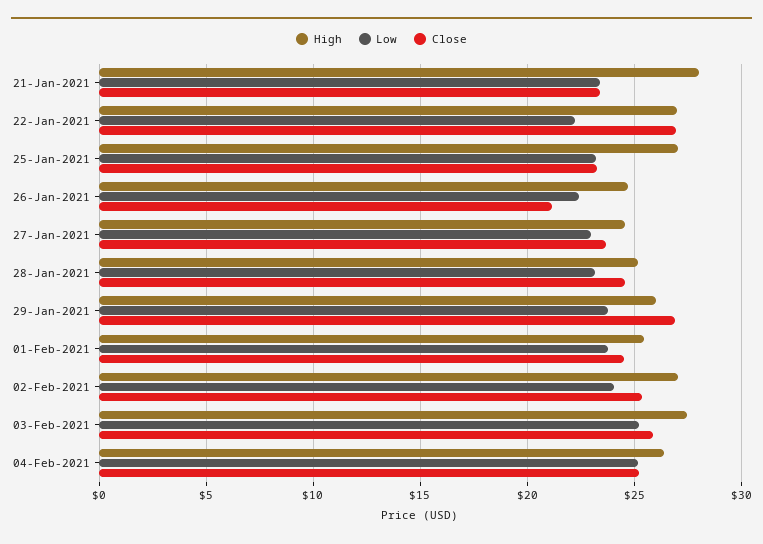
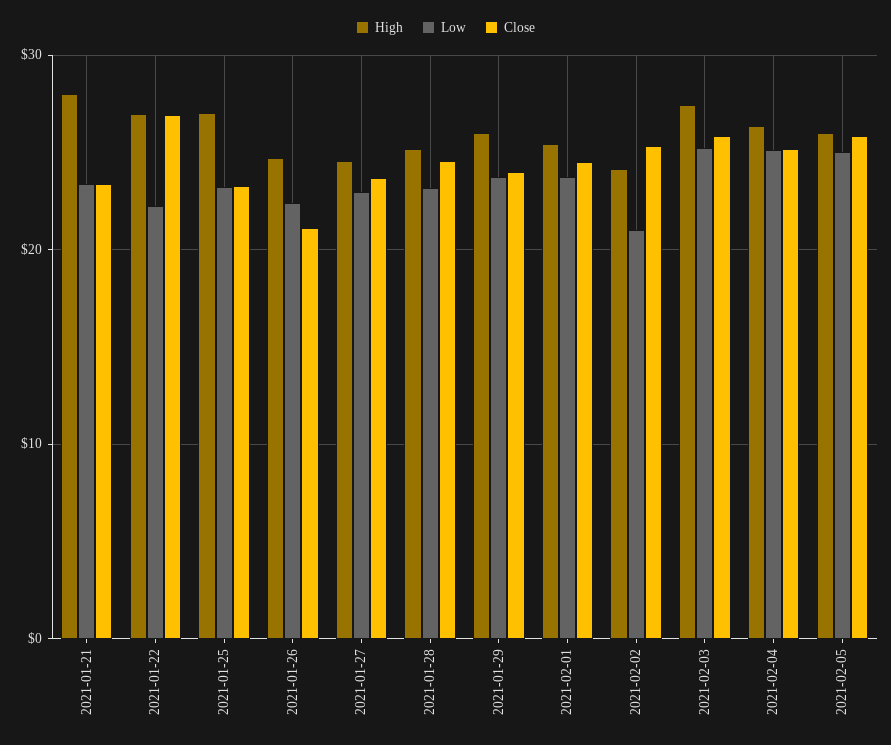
Close, 29-Jan-2021: 27 -> 24
High, 02-Feb-2021: 27 -> 24
Low, 02-Feb-2021: 24 -> 21
High, 2021-02-05: none -> 26
Low, 2021-02-05: none -> 25
Close, 2021-02-05: none -> 26

